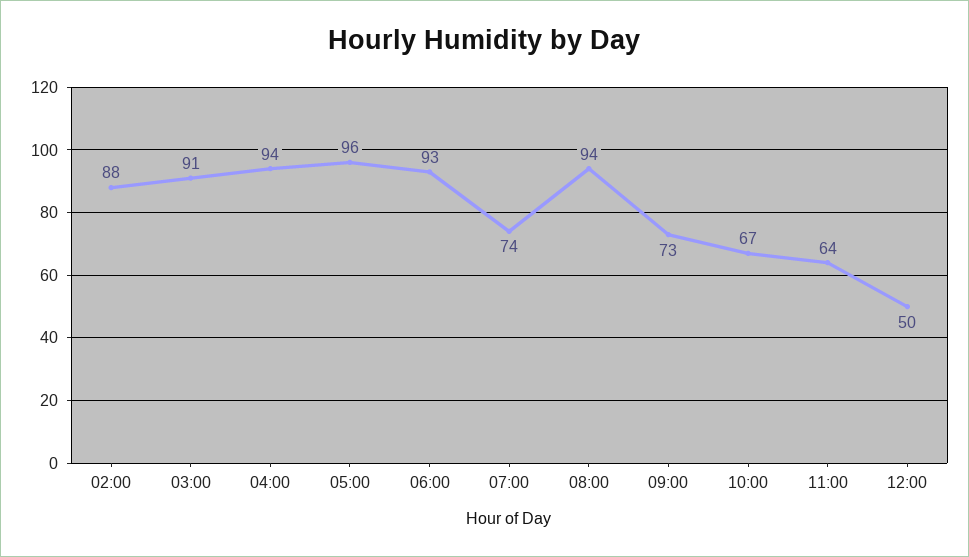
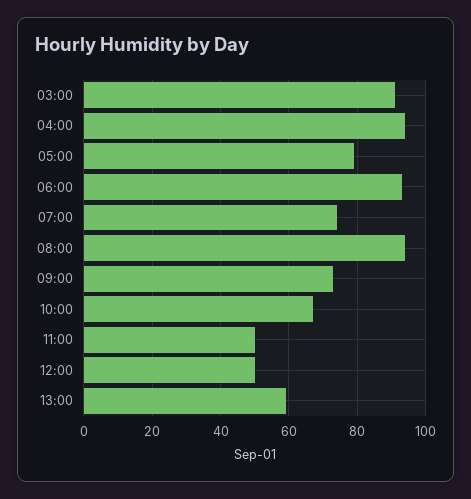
02:00: 88 -> none
05:00: 96 -> 80
11:00: 64 -> 50
13:00: none -> 60

